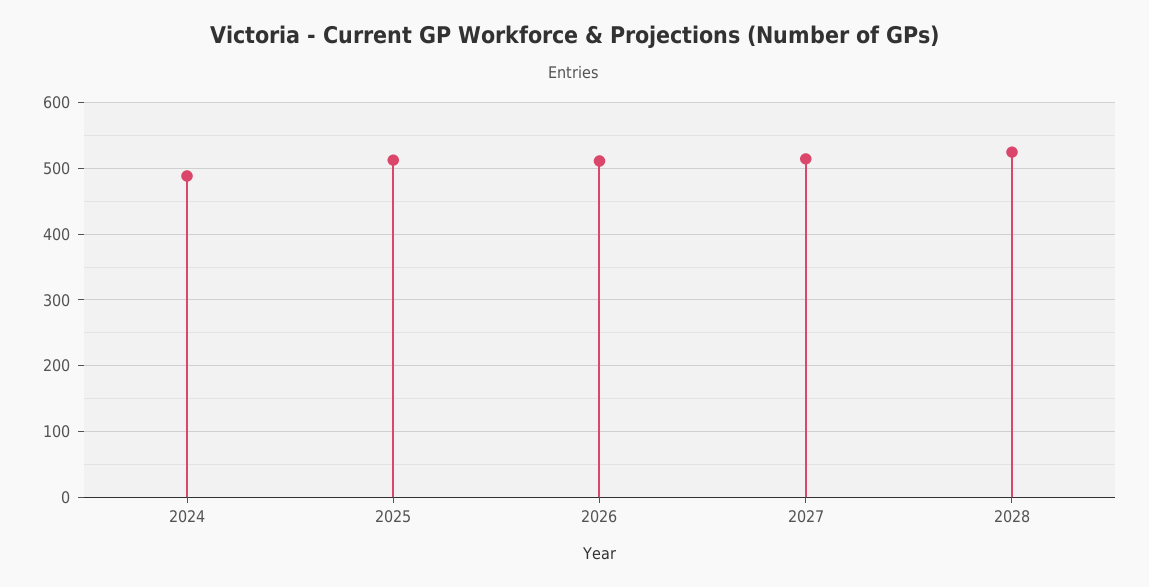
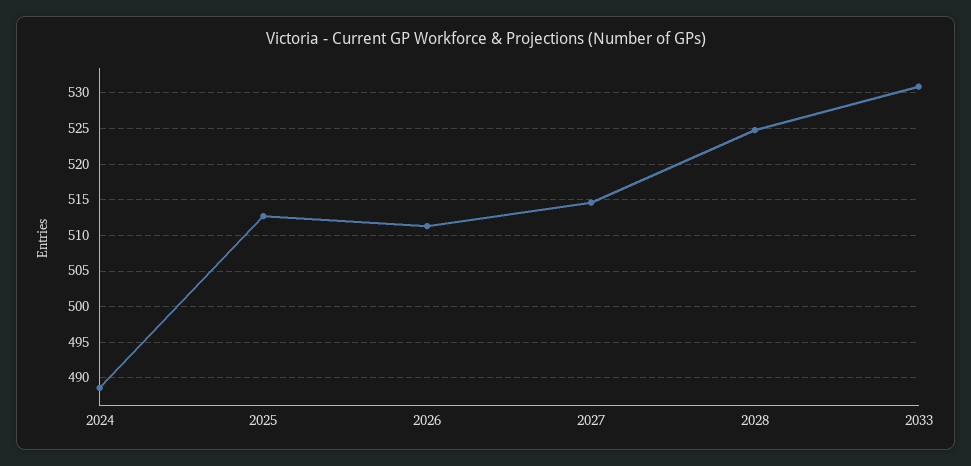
2033: none -> 531

